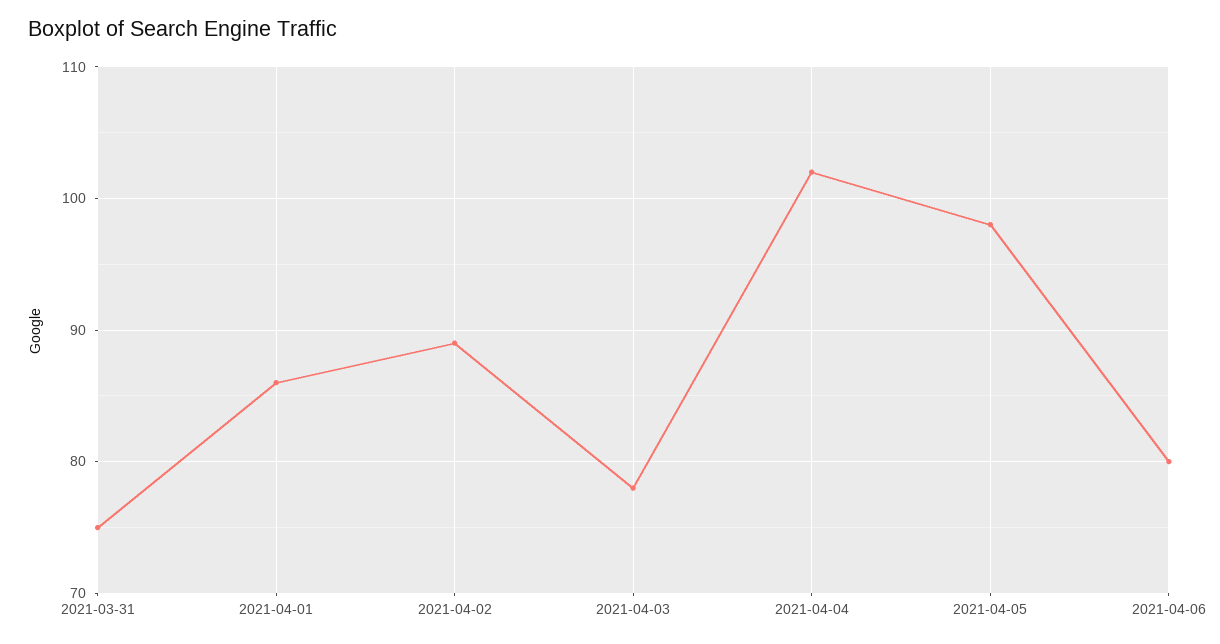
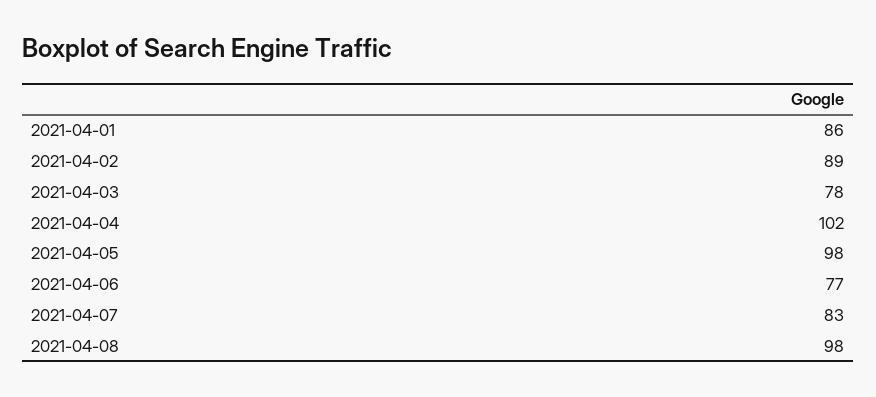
2021-03-31: 75 -> none
2021-04-06: 80 -> 77
2021-04-07: none -> 83
2021-04-08: none -> 98

